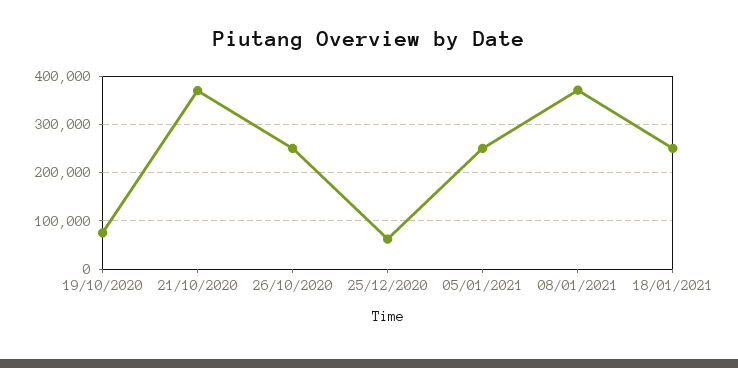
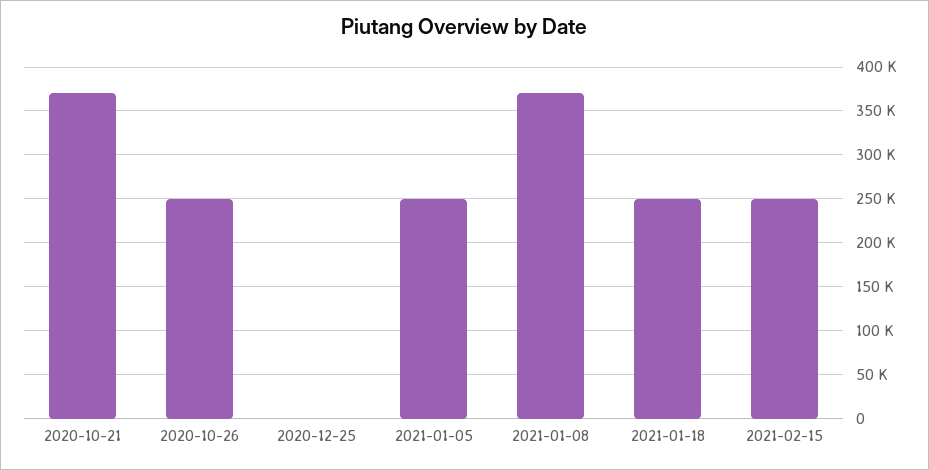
19/10/2020: 80000 -> none
25/12/2020: 60000 -> 0
2021-02-15: none -> 250000

